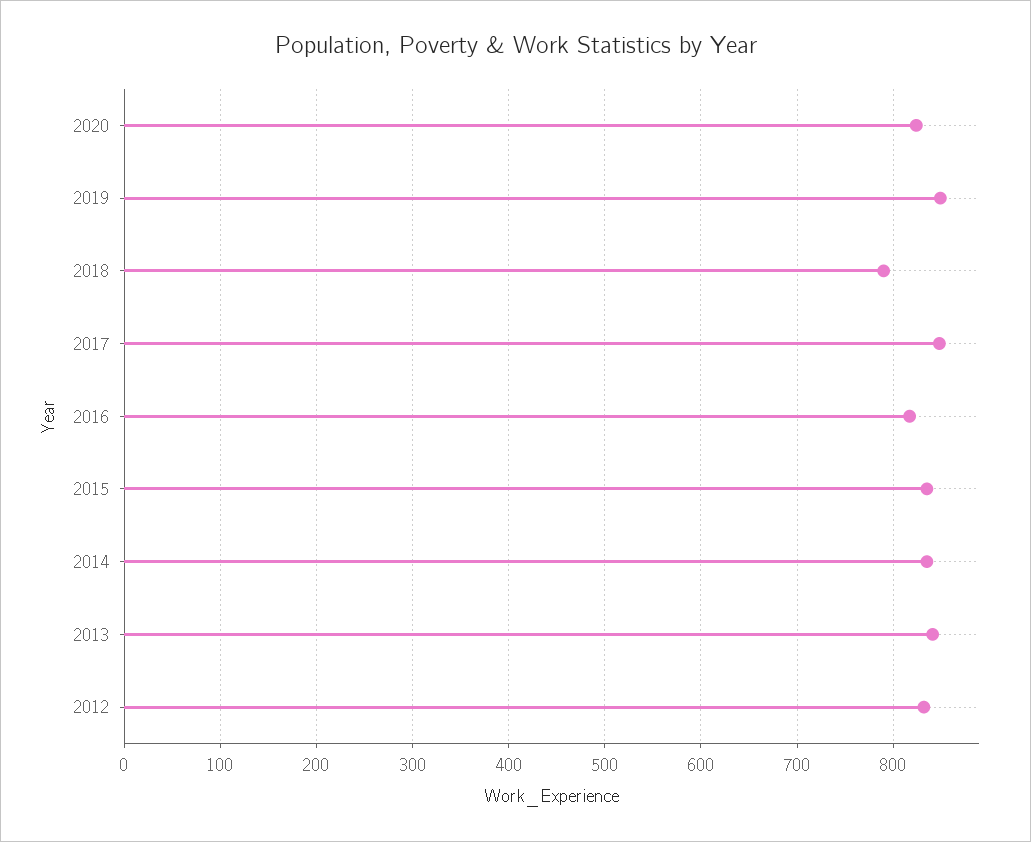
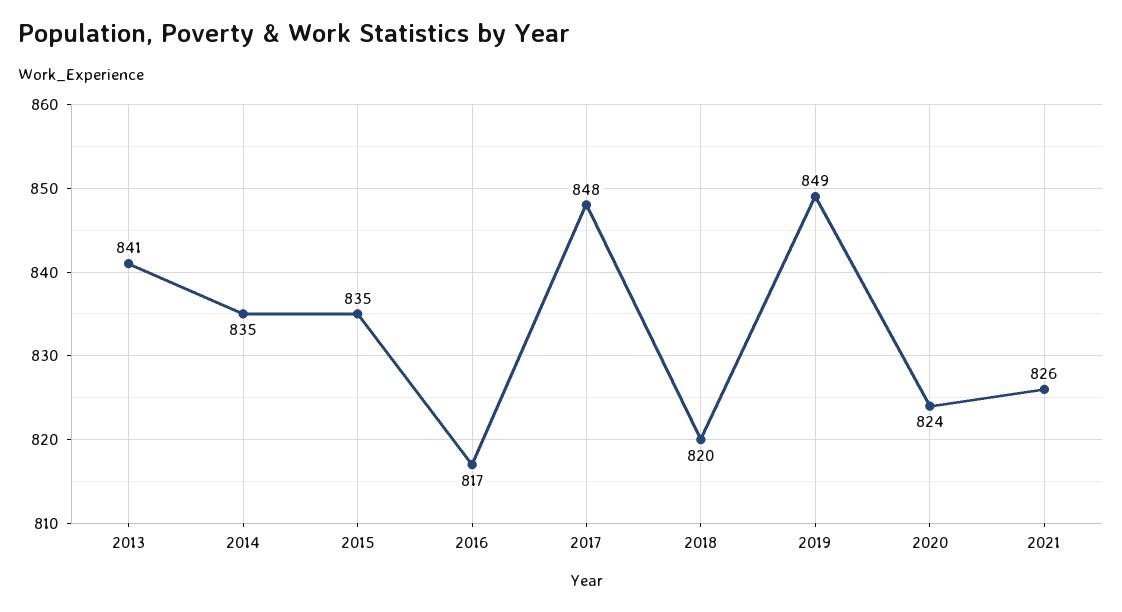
2018: 790 -> 820
2012: 830 -> none
2021: none -> 826

